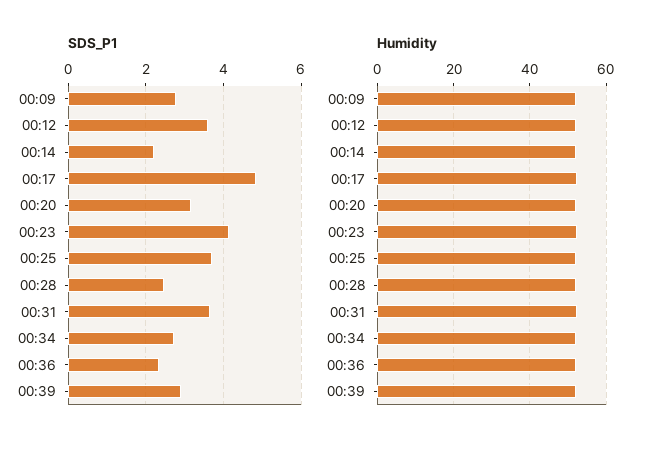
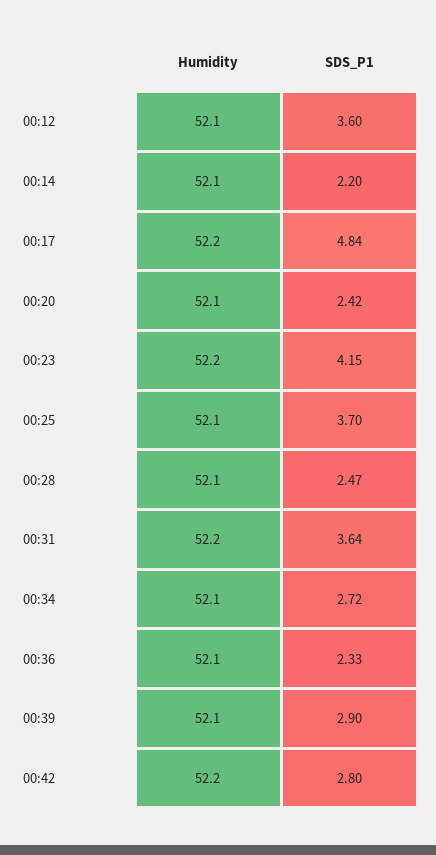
SDS_P1, 00:09: 2.8 -> none
SDS_P1, 00:20: 3.2 -> 2.42
Humidity, 00:09: 52 -> none
Humidity, 00:42: none -> 52.2
SDS_P1, 00:42: none -> 2.8

